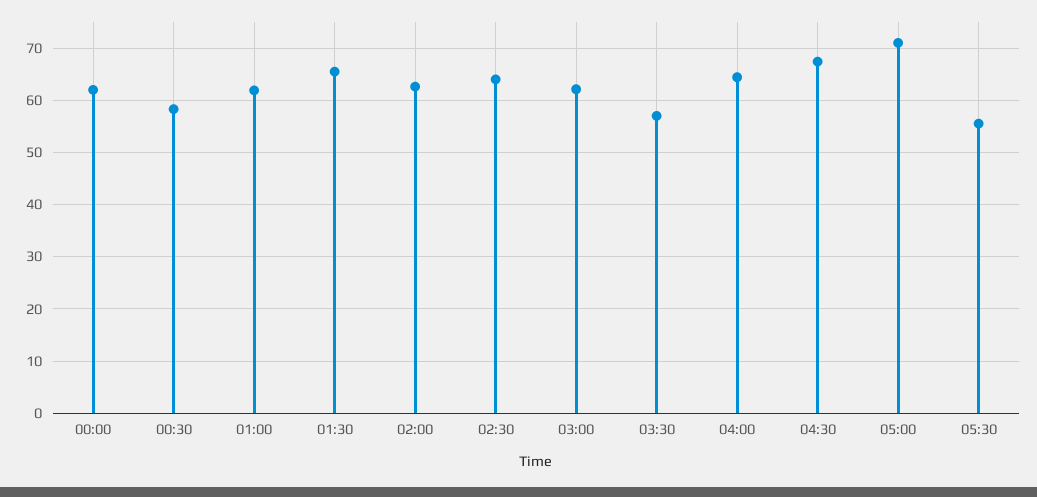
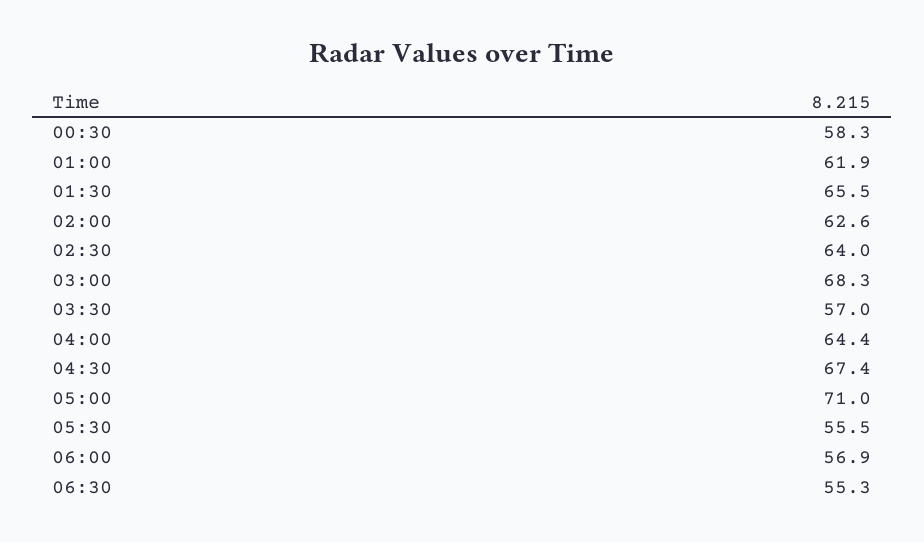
00:00: 62 -> none
03:00: 62 -> 68.3
06:00: none -> 56.9
06:30: none -> 55.3

